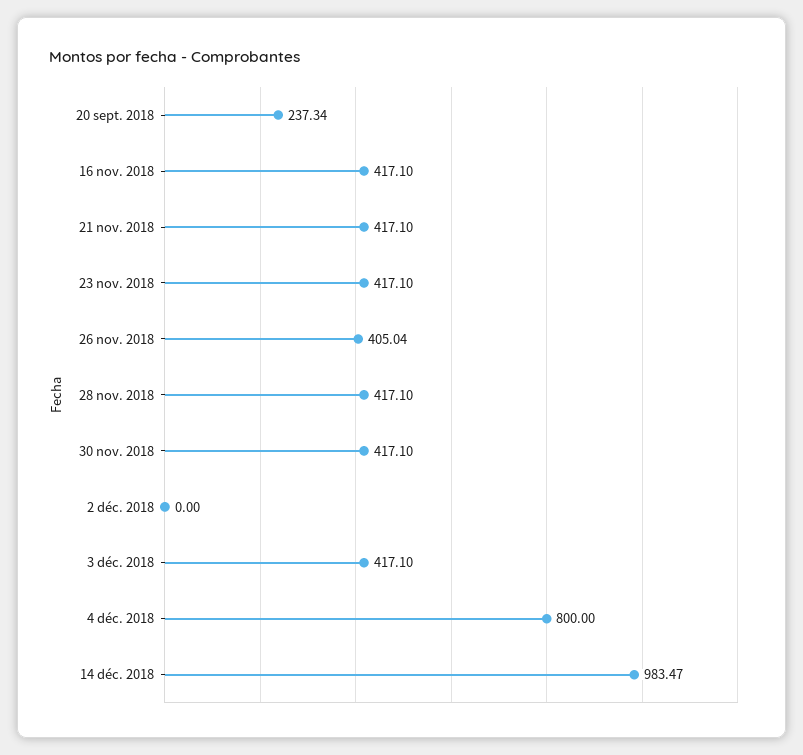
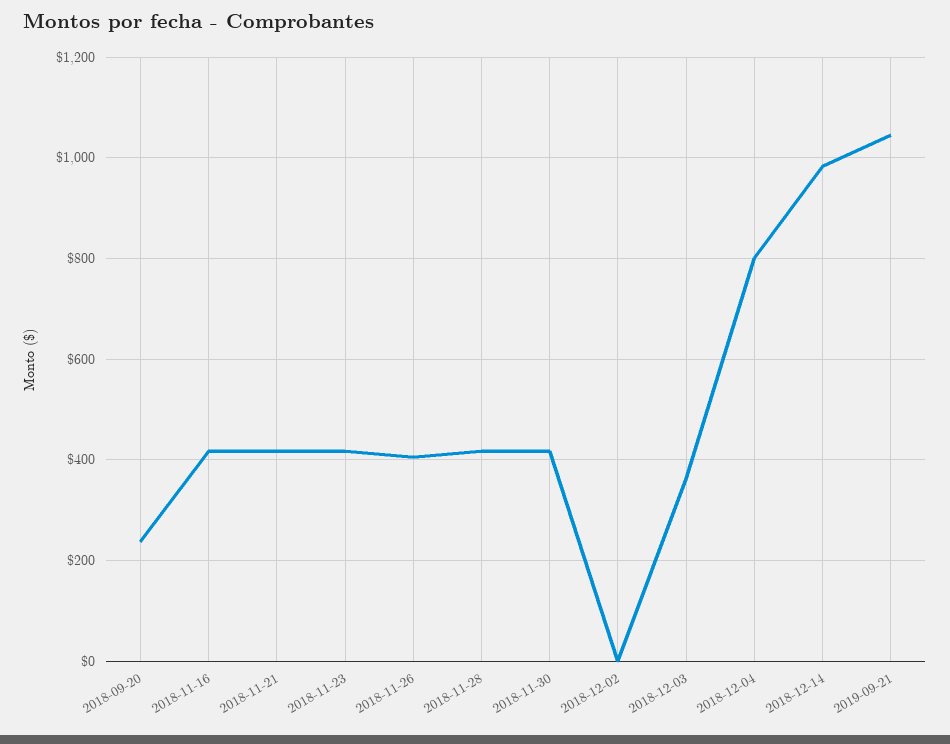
3 déc. 2018: 417.1 -> 360
2019-09-21: none -> 1040

